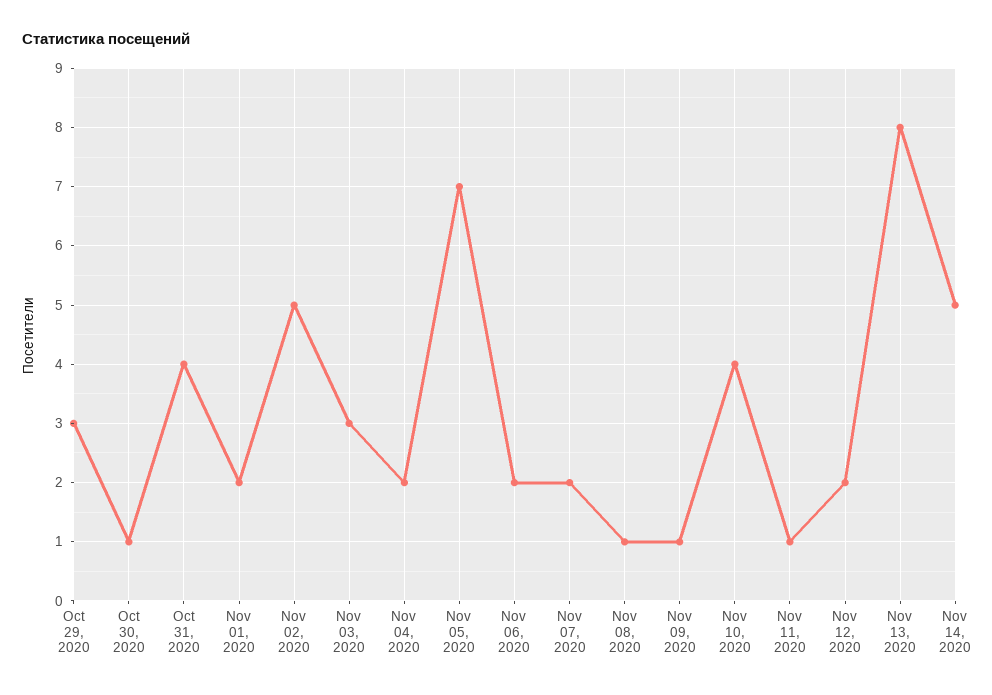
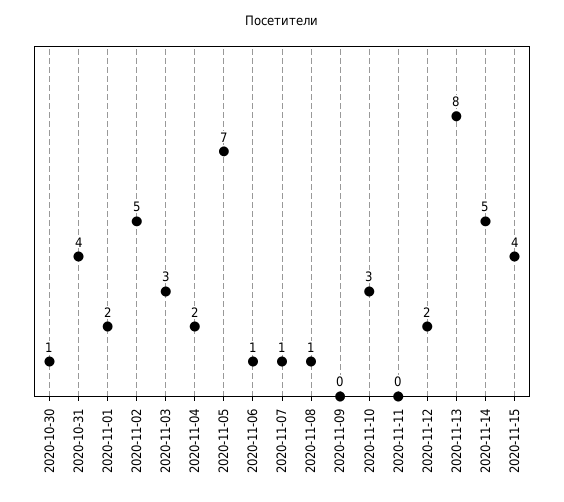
Oct 29, 2020: 3 -> none
Nov 06, 2020: 2 -> 1
Nov 07, 2020: 2 -> 1
Nov 09, 2020: 1 -> 0
Nov 10, 2020: 4 -> 3
Nov 11, 2020: 1 -> 0
2020-11-15: none -> 4

